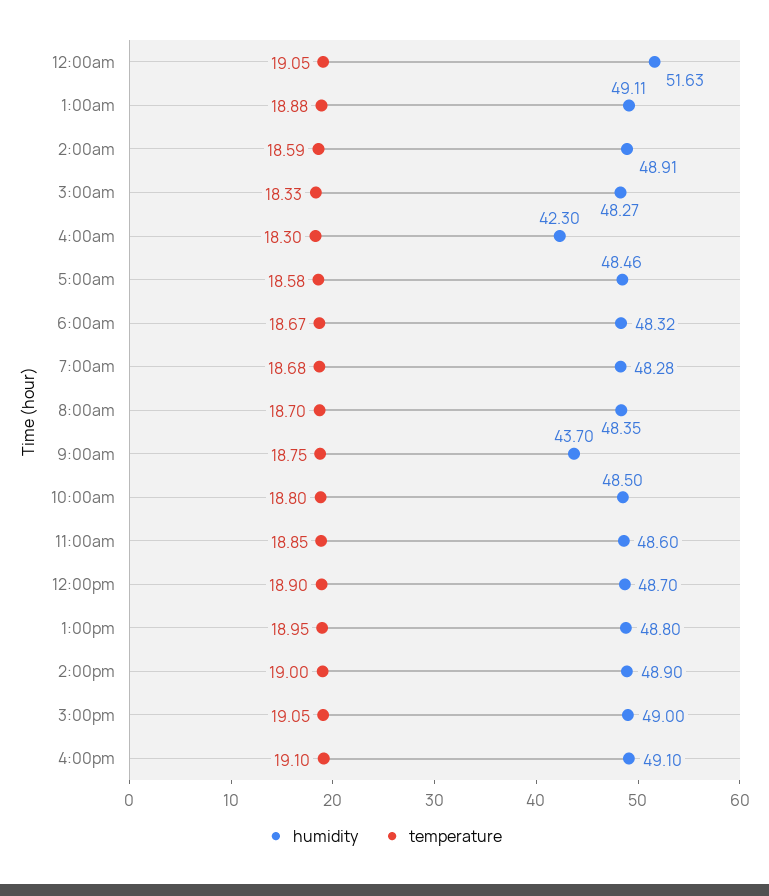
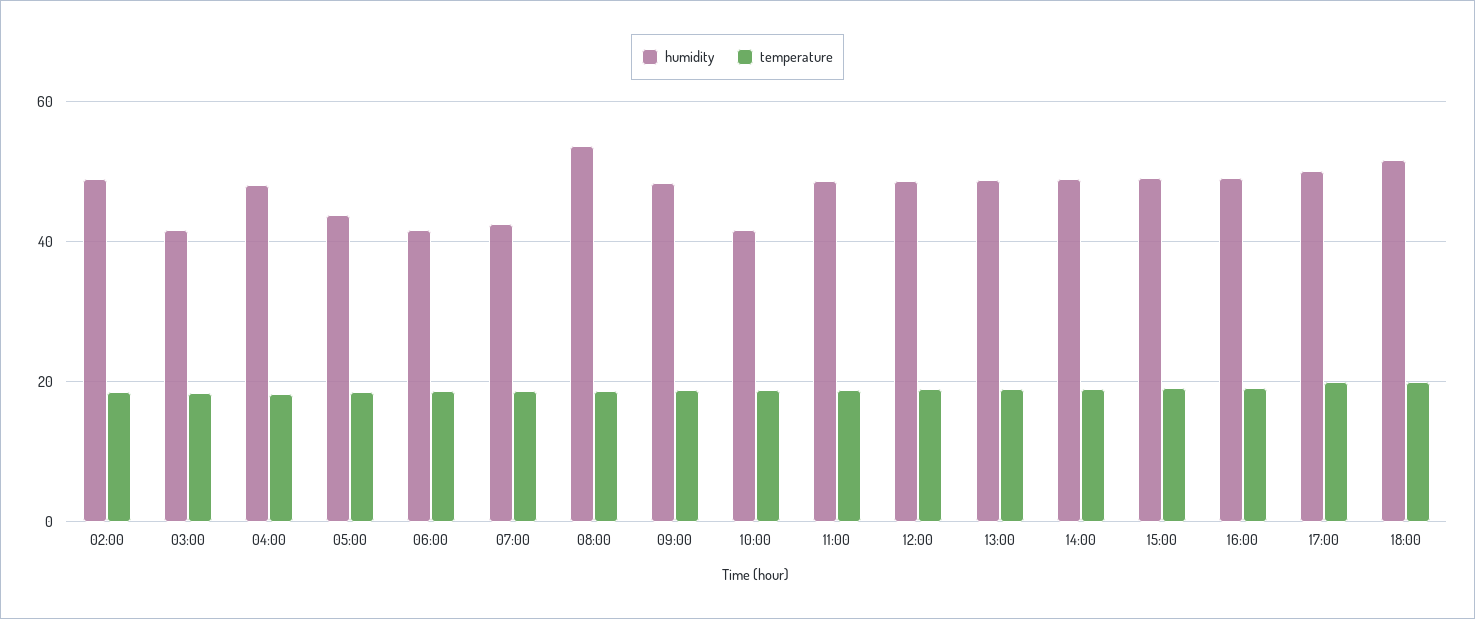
humidity, 12:00am: 51.63 -> none
temperature, 12:00am: 19.05 -> none
humidity, 1:00am: 49.11 -> none
temperature, 1:00am: 18.88 -> none
humidity, 3:00am: 48.27 -> 42
humidity, 4:00am: 42.3 -> 48
humidity, 5:00am: 48.46 -> 44
humidity, 6:00am: 48.32 -> 42
humidity, 7:00am: 48.28 -> 42
humidity, 8:00am: 48.35 -> 54
humidity, 9:00am: 43.7 -> 48
humidity, 10:00am: 48.5 -> 42
humidity, 17:00: none -> 50
temperature, 17:00: none -> 20
humidity, 18:00: none -> 52
temperature, 18:00: none -> 20

